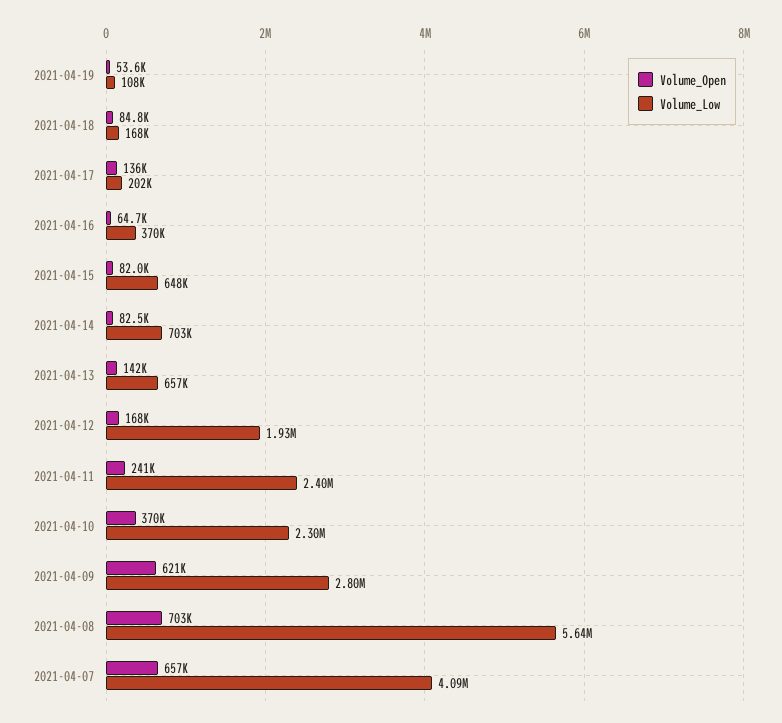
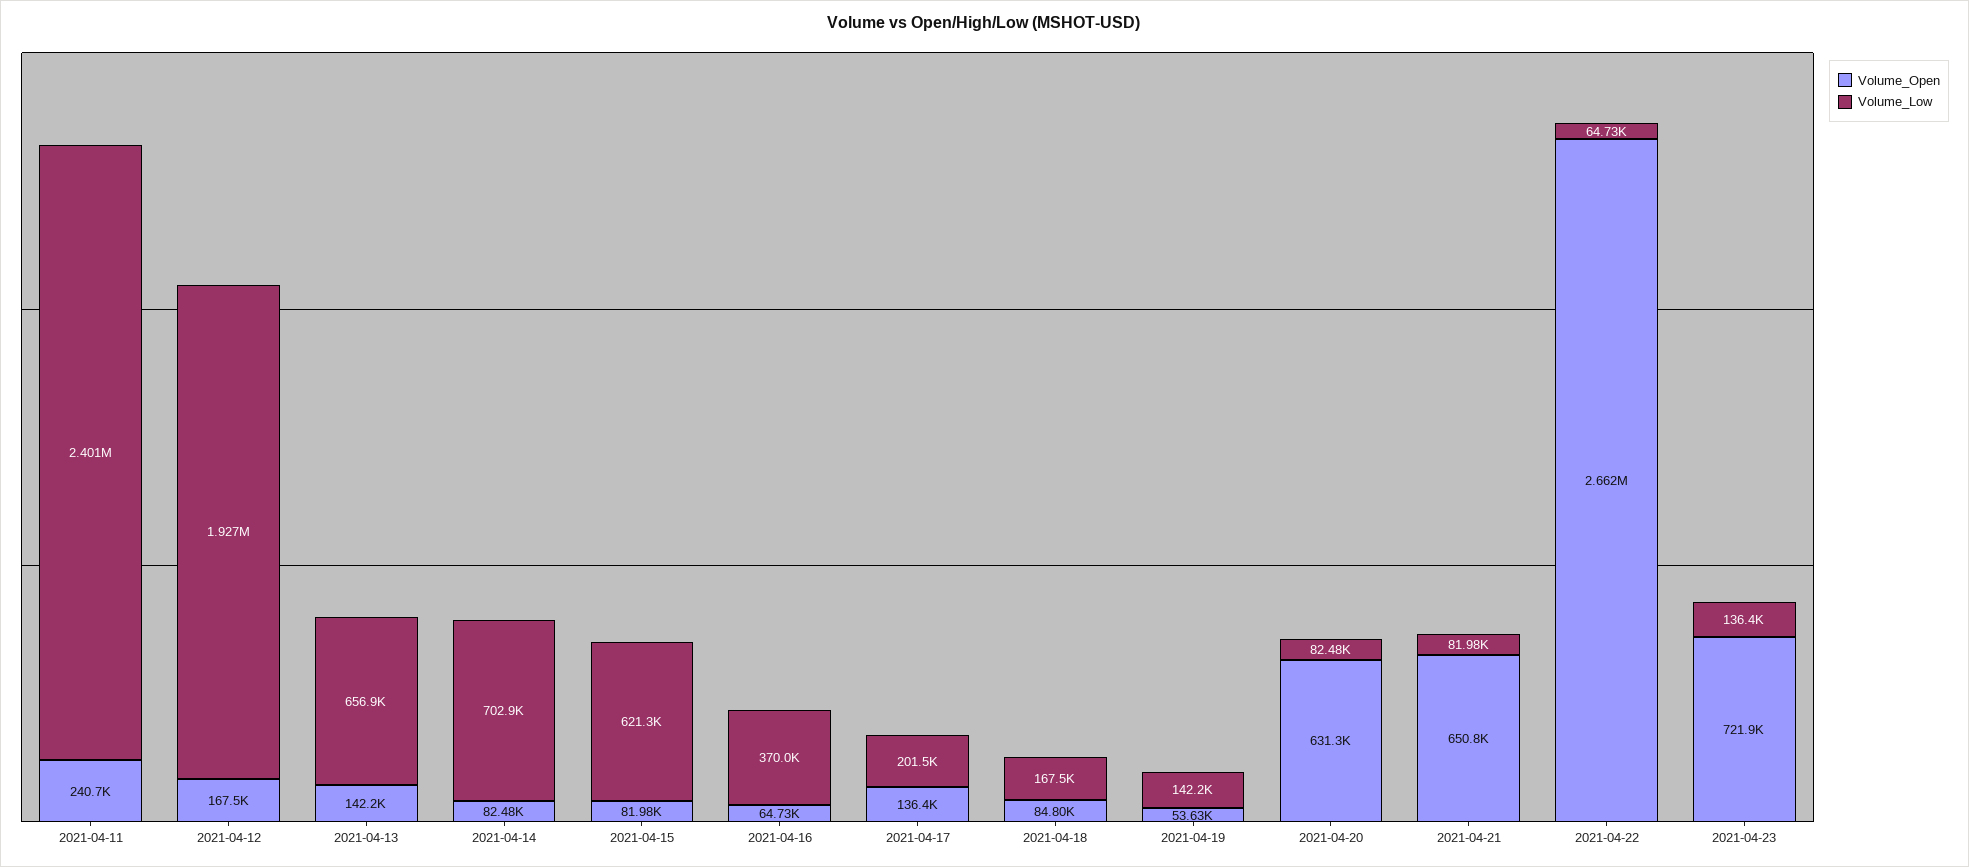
Volume_Low, 2021-04-19: 108000 -> 142200
Volume_Low, 2021-04-15: 648000 -> 621300
Volume_Open, 2021-04-10: 370000 -> none
Volume_Low, 2021-04-10: 2300000 -> none
Volume_Open, 2021-04-09: 621000 -> none
Volume_Low, 2021-04-09: 2800000 -> none
Volume_Open, 2021-04-08: 703000 -> none
Volume_Low, 2021-04-08: 5640000 -> none
Volume_Open, 2021-04-07: 657000 -> none
Volume_Low, 2021-04-07: 4090000 -> none
Volume_Open, 2021-04-20: none -> 631300
Volume_Low, 2021-04-20: none -> 82480
Volume_Open, 2021-04-21: none -> 650800
Volume_Low, 2021-04-21: none -> 81980
Volume_Open, 2021-04-22: none -> 2662000
Volume_Low, 2021-04-22: none -> 64730
Volume_Open, 2021-04-23: none -> 721900
Volume_Low, 2021-04-23: none -> 136400

